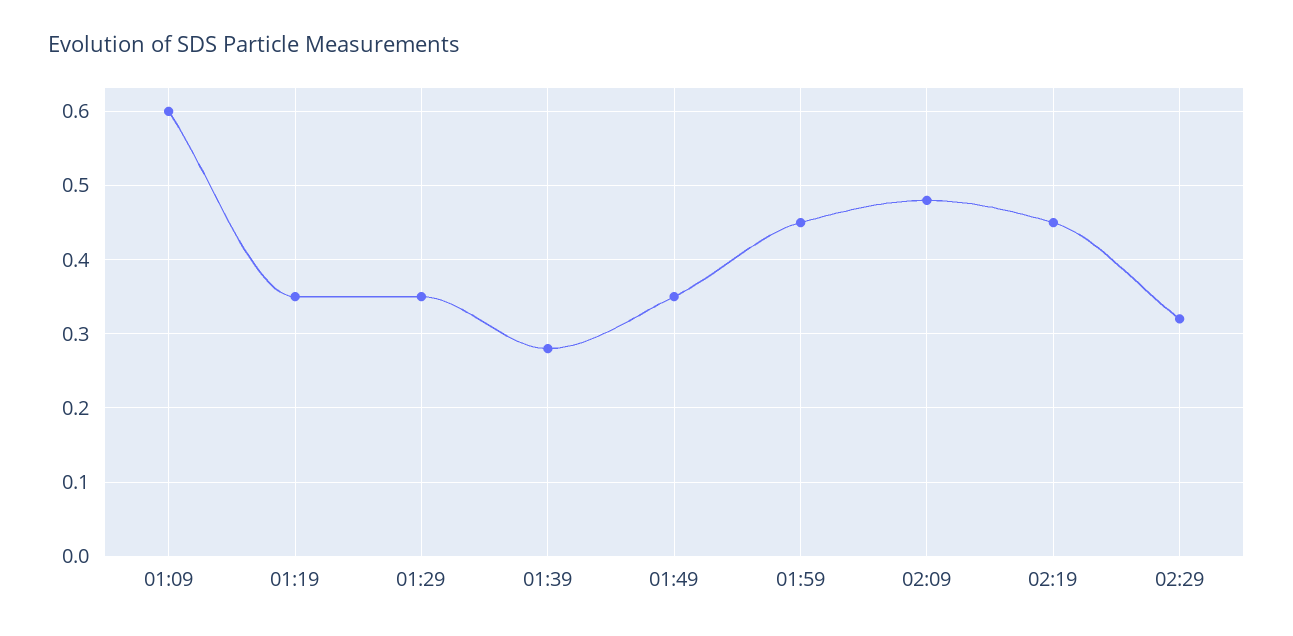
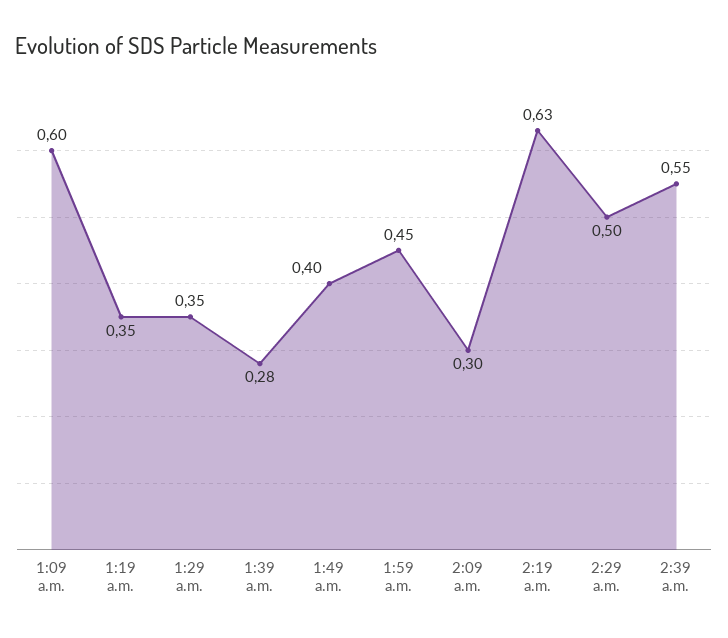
01:49: 0.35 -> 0.4
02:09: 0.48 -> 0.3
02:19: 0.45 -> 0.63
02:29: 0.32 -> 0.5
2:39 a.m.: none -> 0.55

